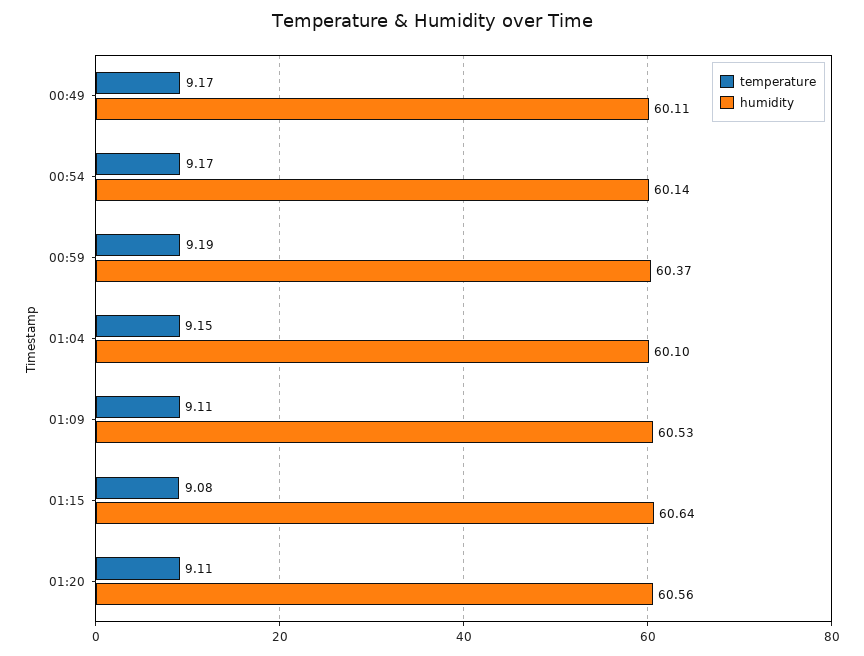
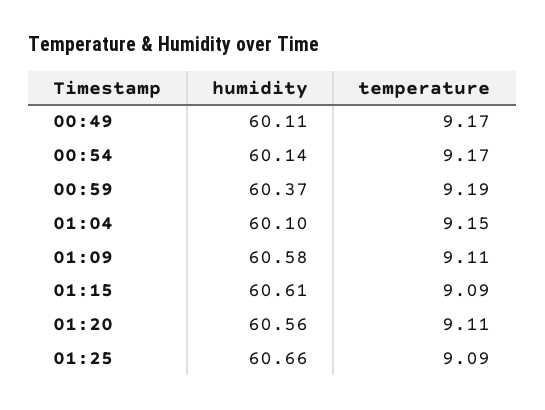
humidity, 01:09: 60.53 -> 60.58
temperature, 01:15: 9.08 -> 9.09
humidity, 01:15: 60.64 -> 60.61
humidity, 01:25: none -> 60.66
temperature, 01:25: none -> 9.09

